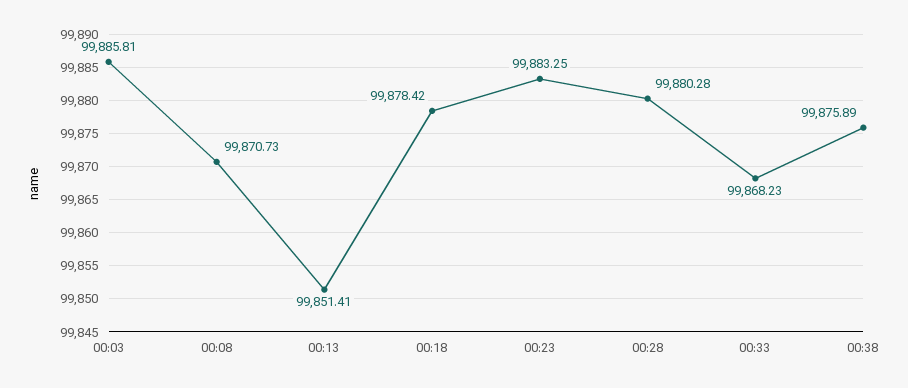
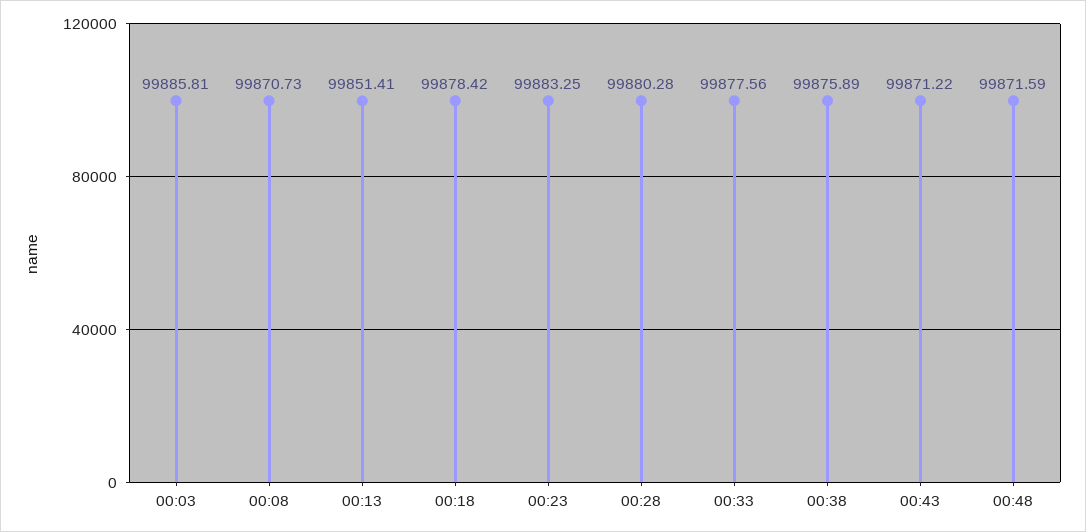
00:33: 99868.23 -> 99877.56
00:43: none -> 99871.22
00:48: none -> 99871.59

